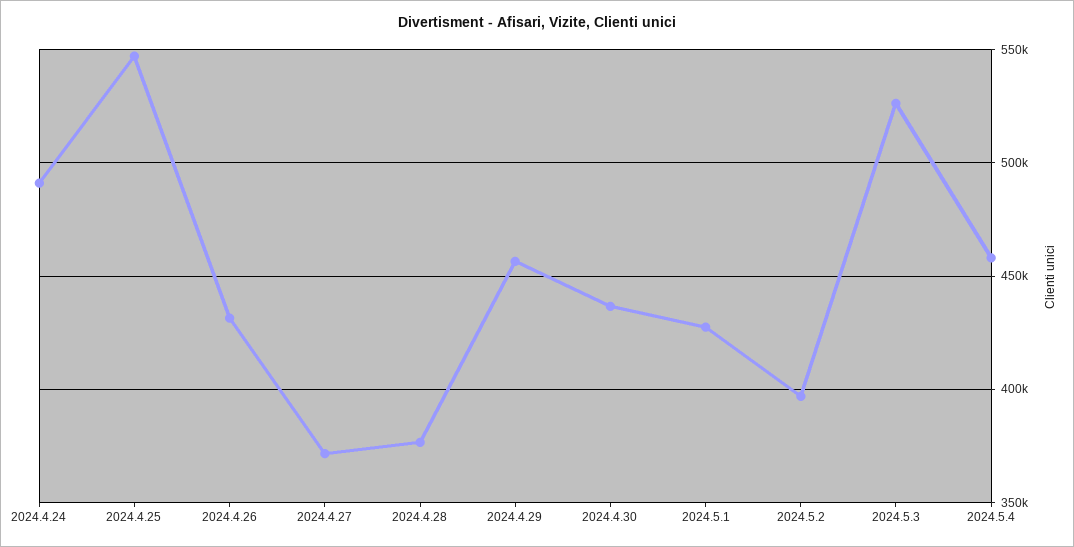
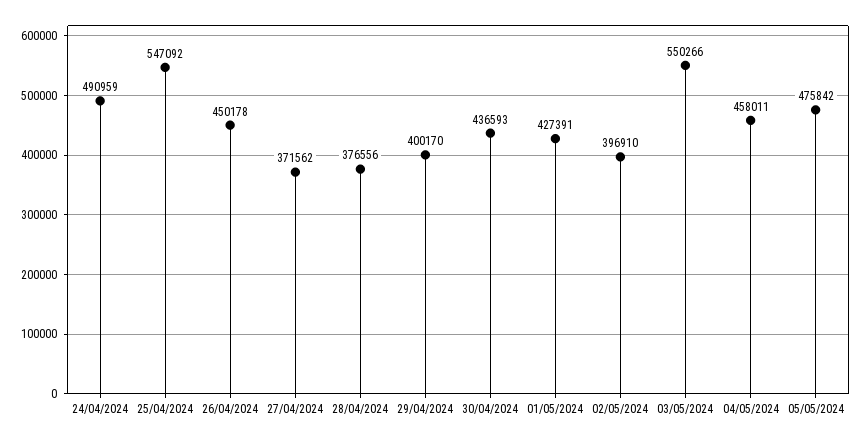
2024.4.26: 430000 -> 450178
2024.4.29: 455000 -> 400170
2024.5.3: 525000 -> 550266
05/05/2024: none -> 475842

